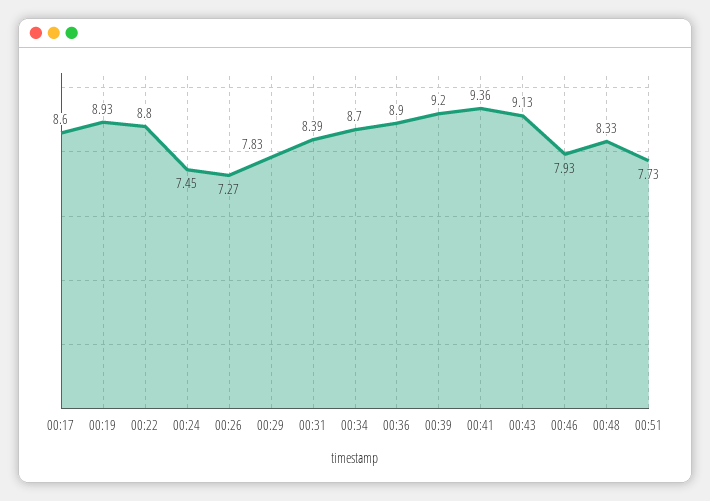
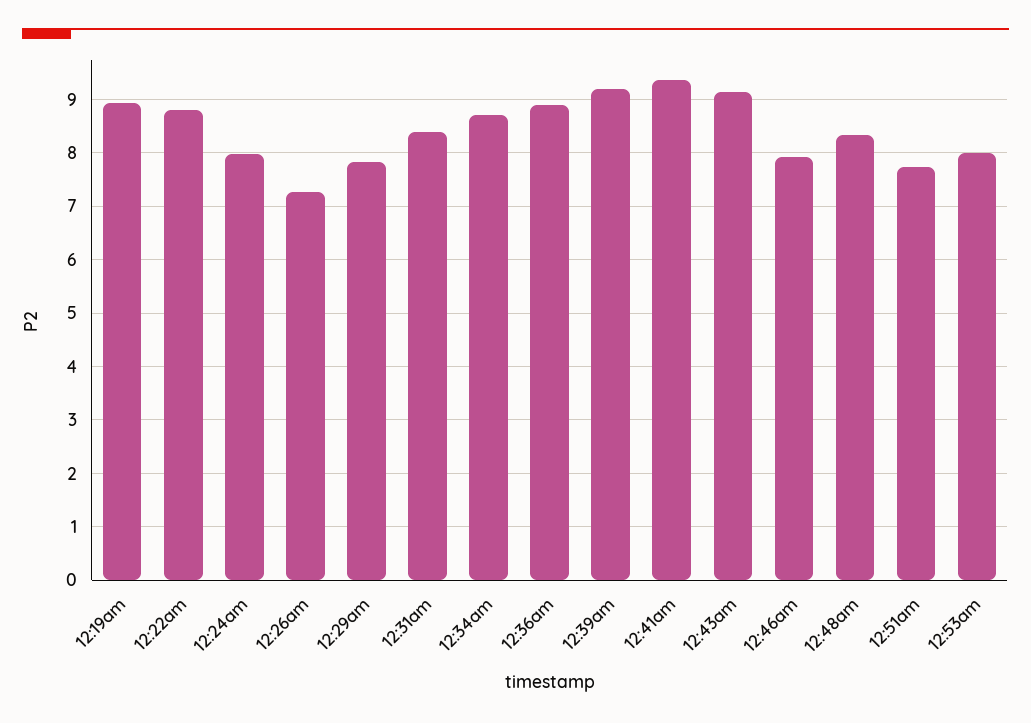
00:17: 8.6 -> none
00:24: 7.45 -> 8
12:53am: none -> 8

